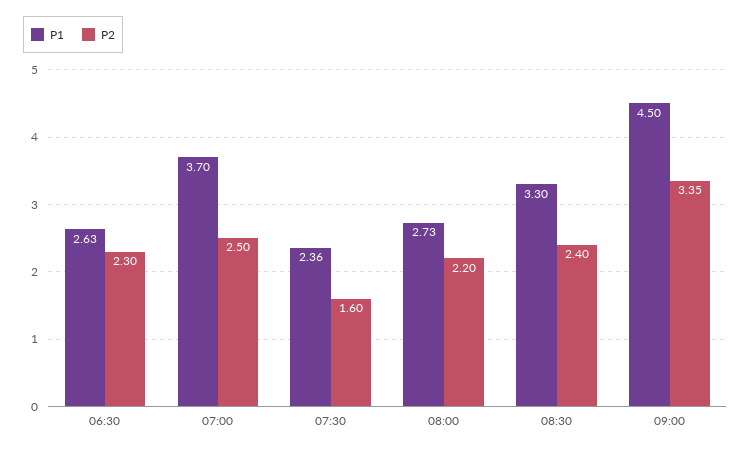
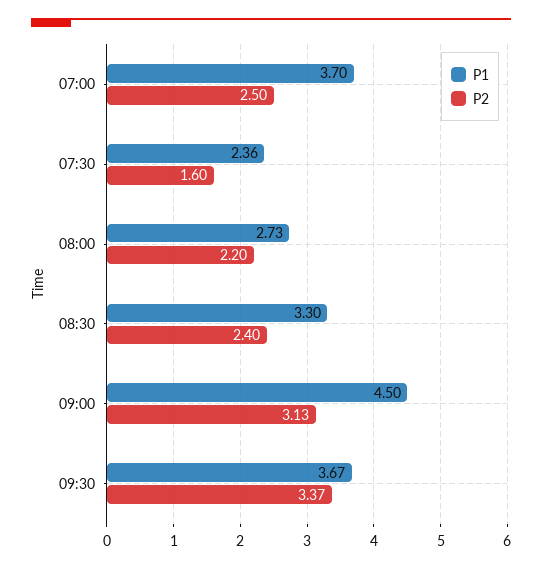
P1, 06:30: 2.63 -> none
P2, 06:30: 2.3 -> none
P2, 09:00: 3.35 -> 3.13
P1, 09:30: none -> 3.67
P2, 09:30: none -> 3.37

